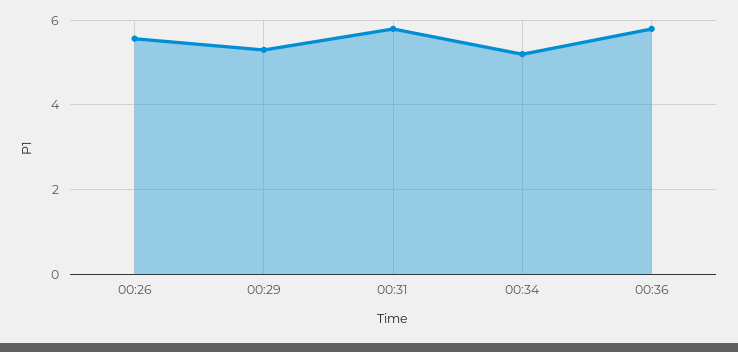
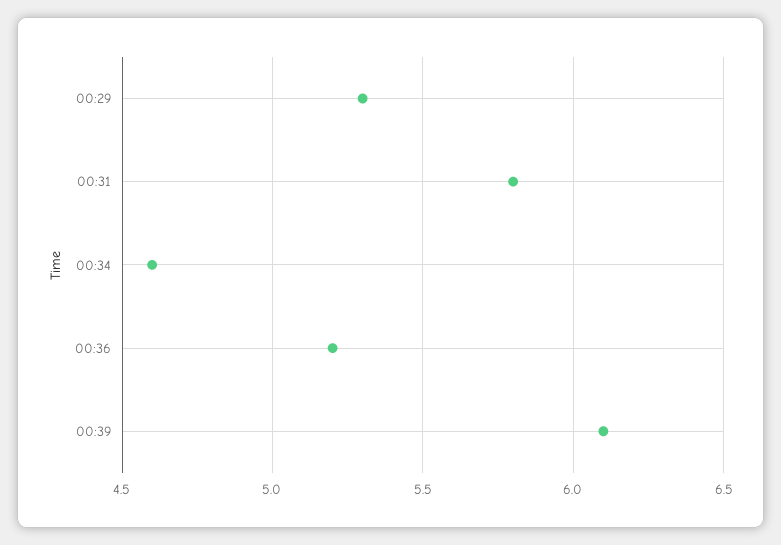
00:26: 5.6 -> none
00:34: 5.2 -> 4.6
00:36: 5.8 -> 5.2
00:39: none -> 6.1

